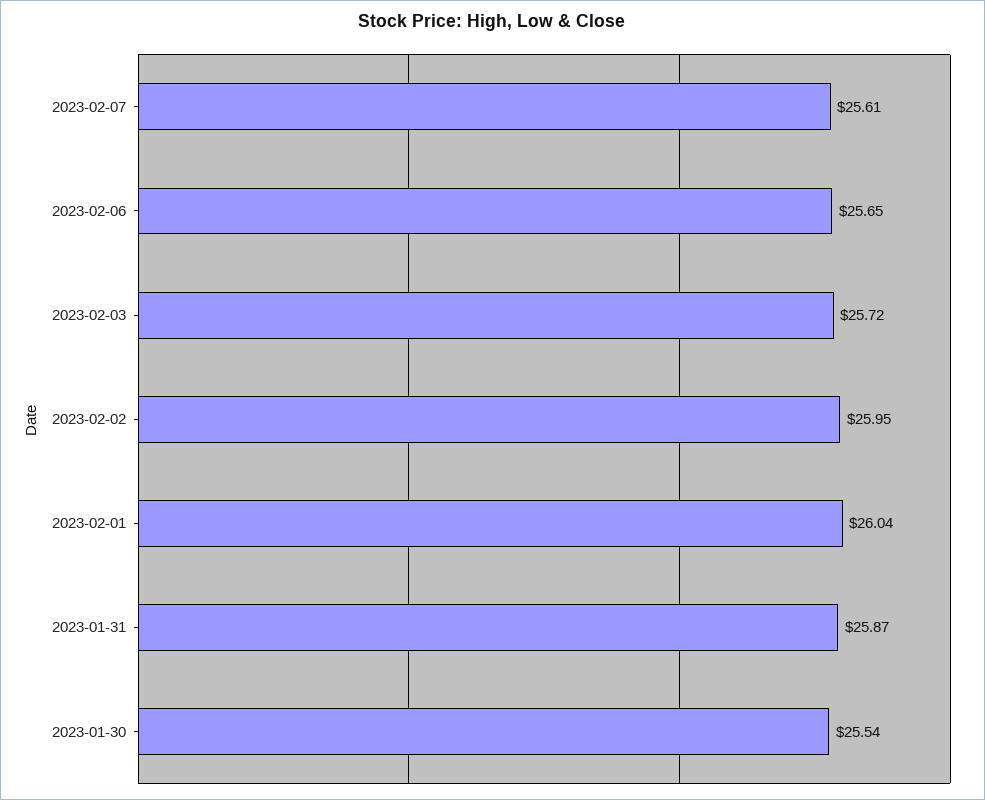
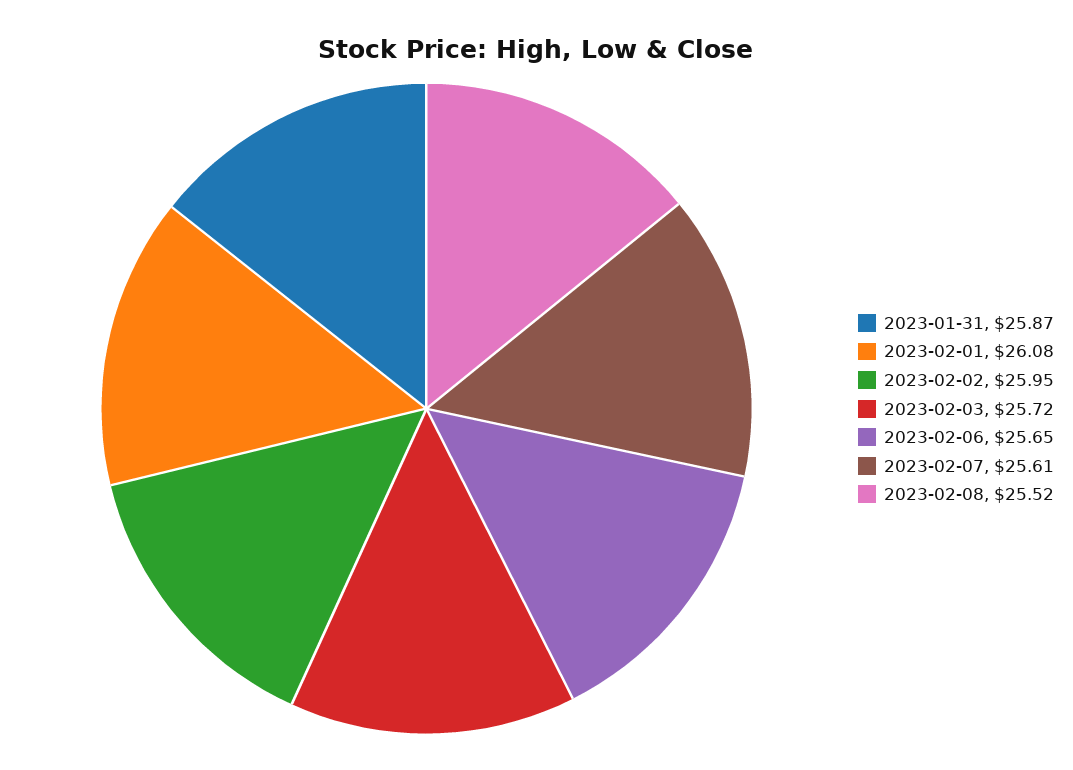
2023-02-01: 26.04 -> 26.08
2023-01-30: 25.54 -> none
2023-02-08: none -> 25.52

